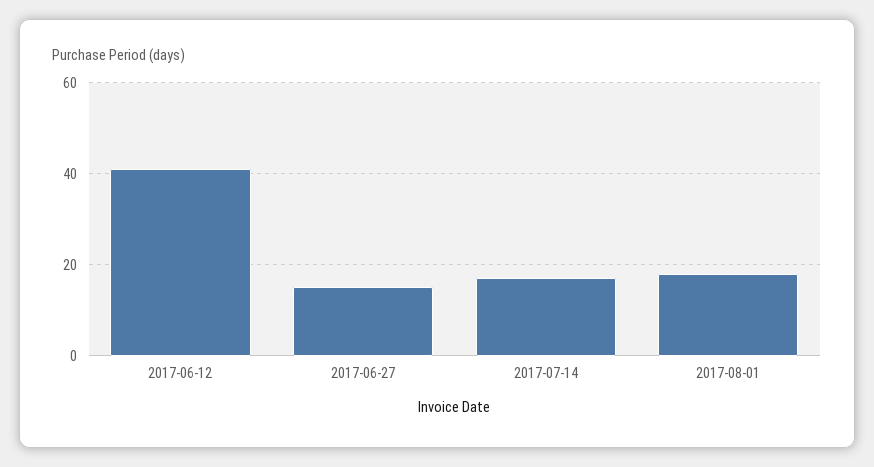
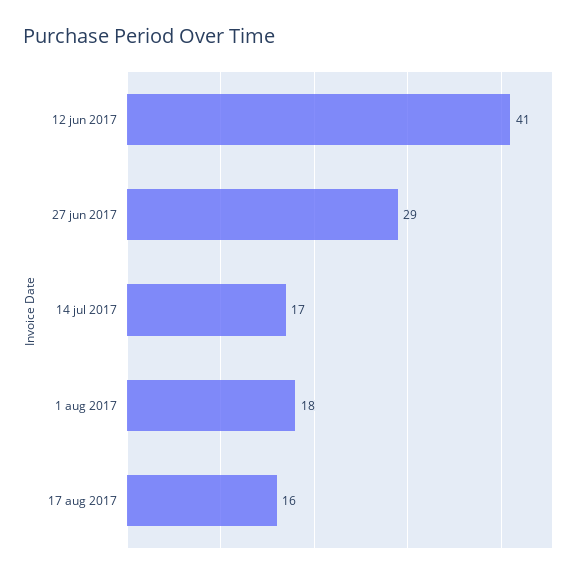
2017-06-27: 15 -> 29
17 aug 2017: none -> 16

